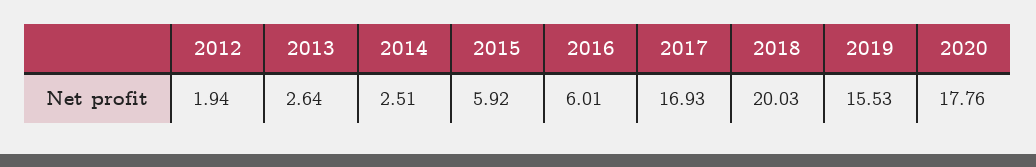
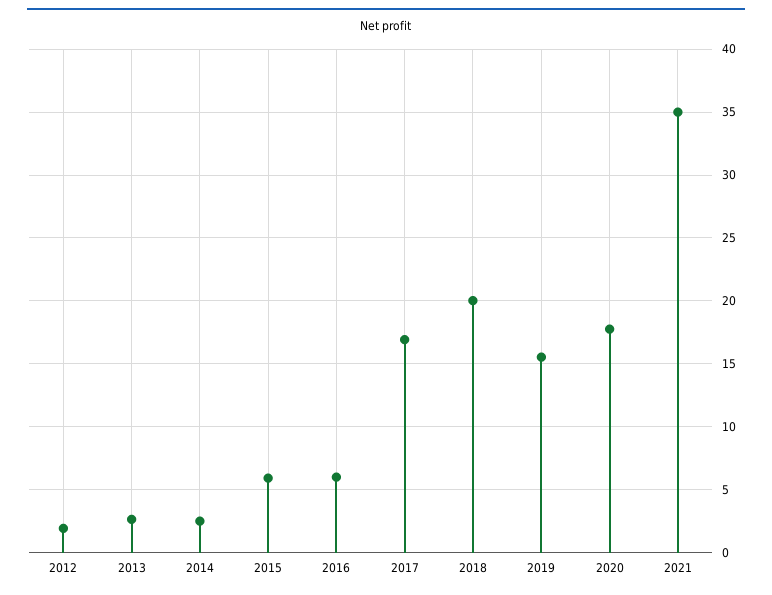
2021: none -> 35

